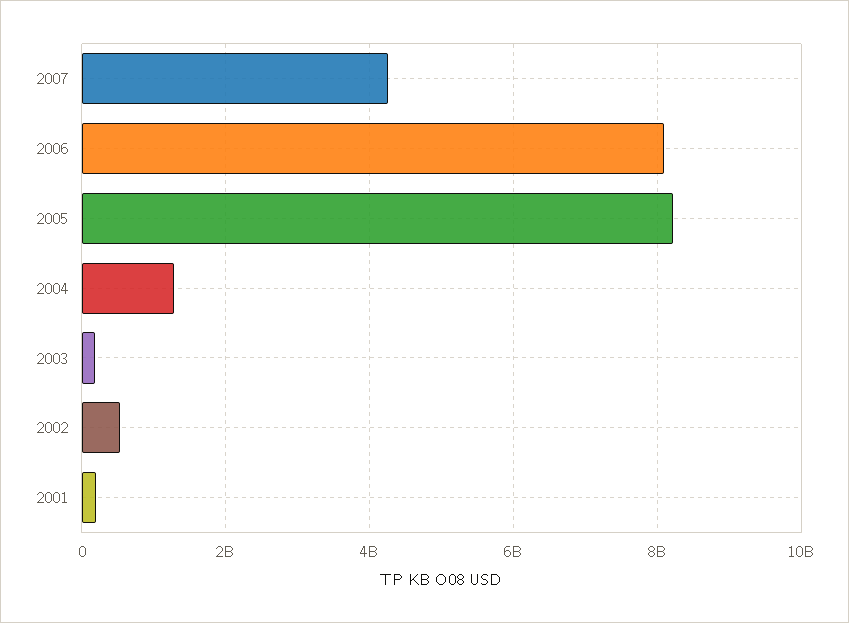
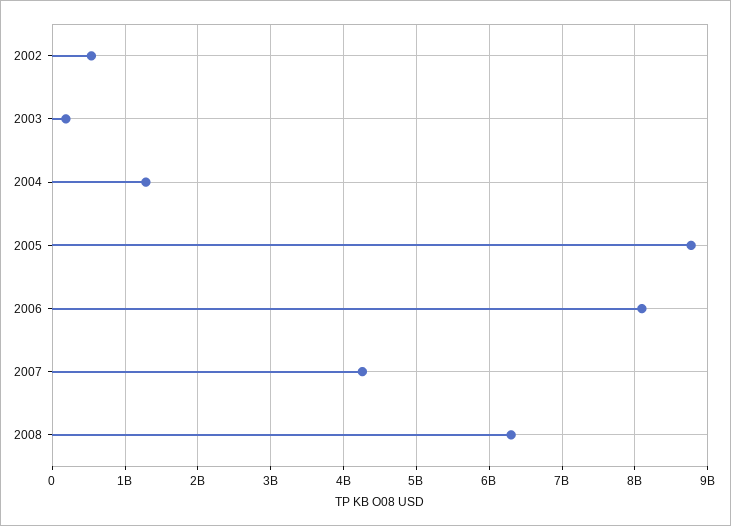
2005: 8200000000 -> 8800000000
2001: 200000000 -> none
2008: none -> 6300000000

